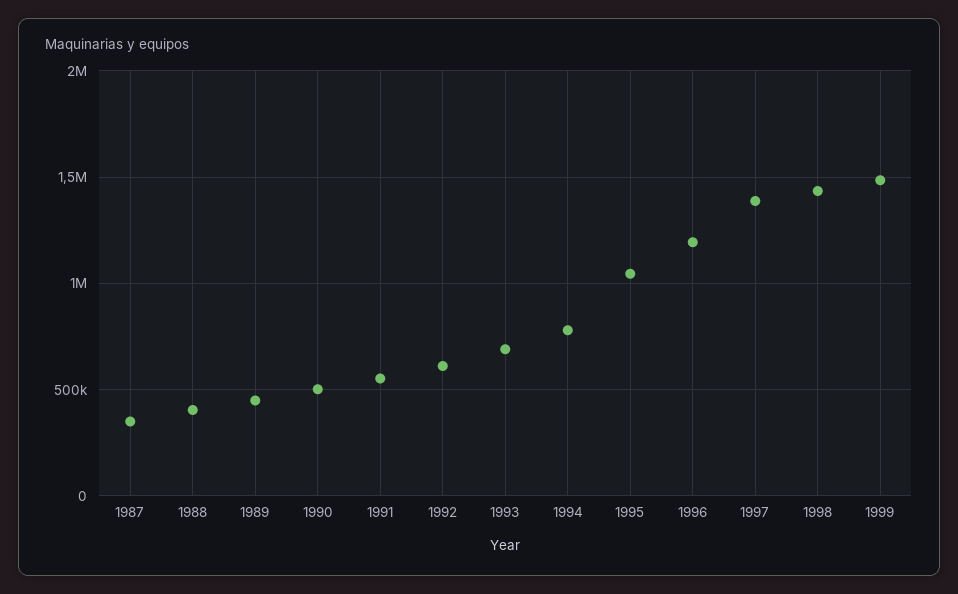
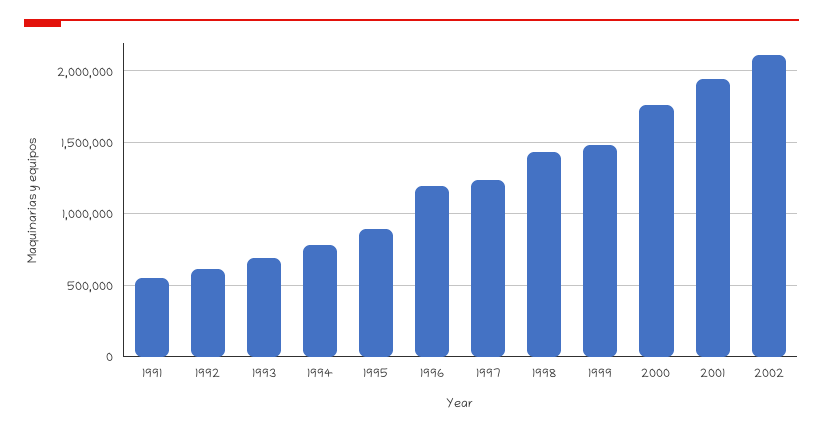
1987: 350000 -> none
1988: 400000 -> none
1989: 450000 -> none
1990: 500000 -> none
1995: 1050000 -> 900000
1997: 1400000 -> 1250000
2000: none -> 1750000
2001: none -> 1950000
2002: none -> 2100000

